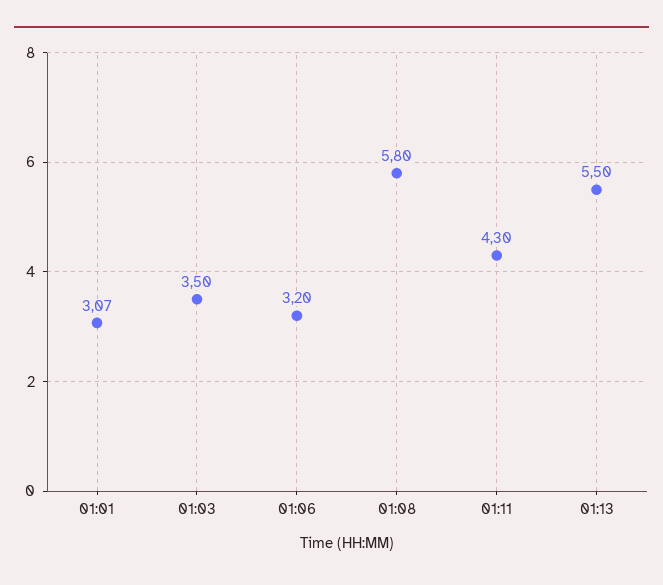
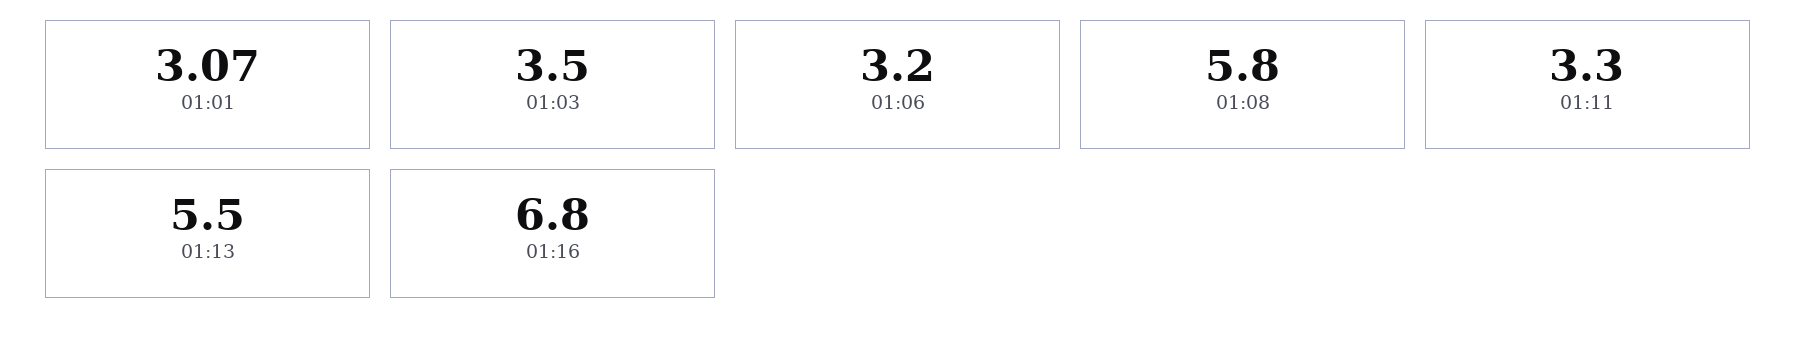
01:11: 4.3 -> 3.3
01:16: none -> 6.8

